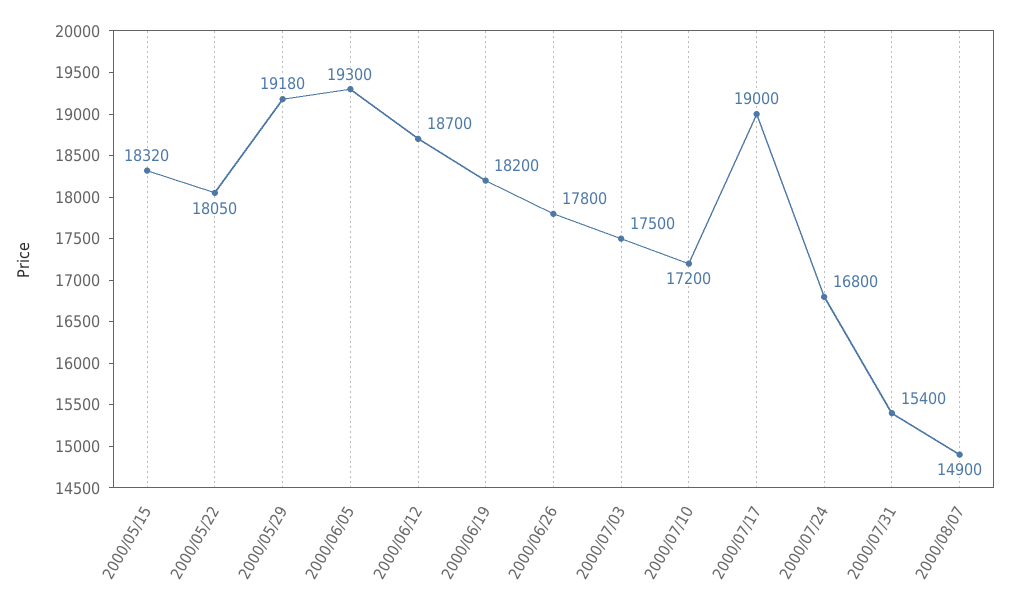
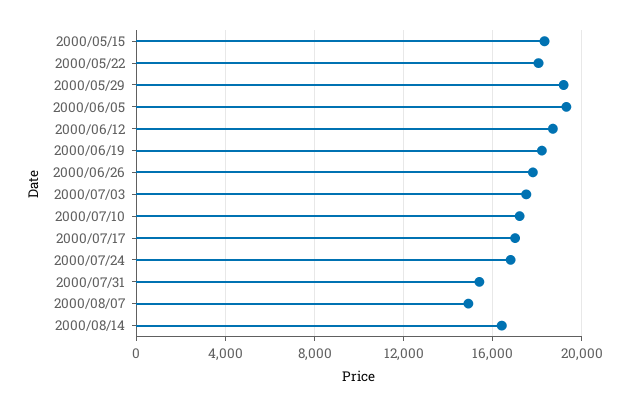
2000/07/17: 19000 -> 17000
2000/08/14: none -> 16500

